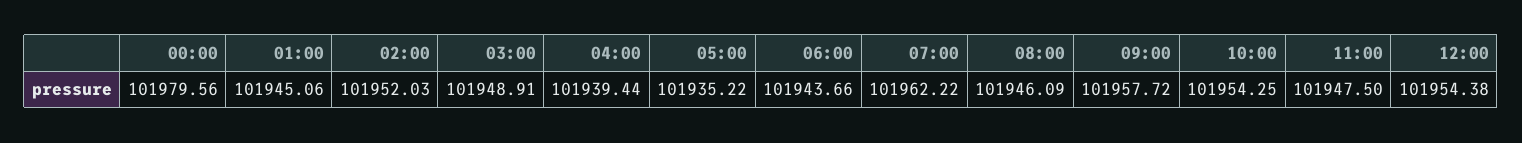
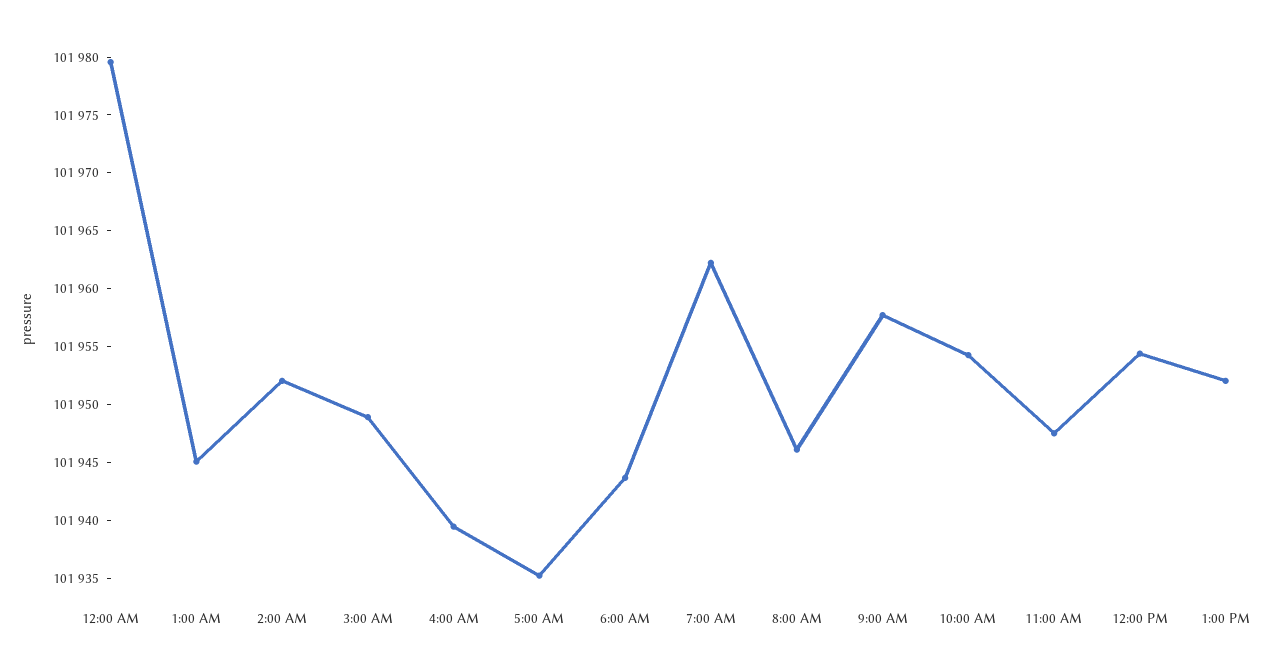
1:00 PM: none -> 101952

